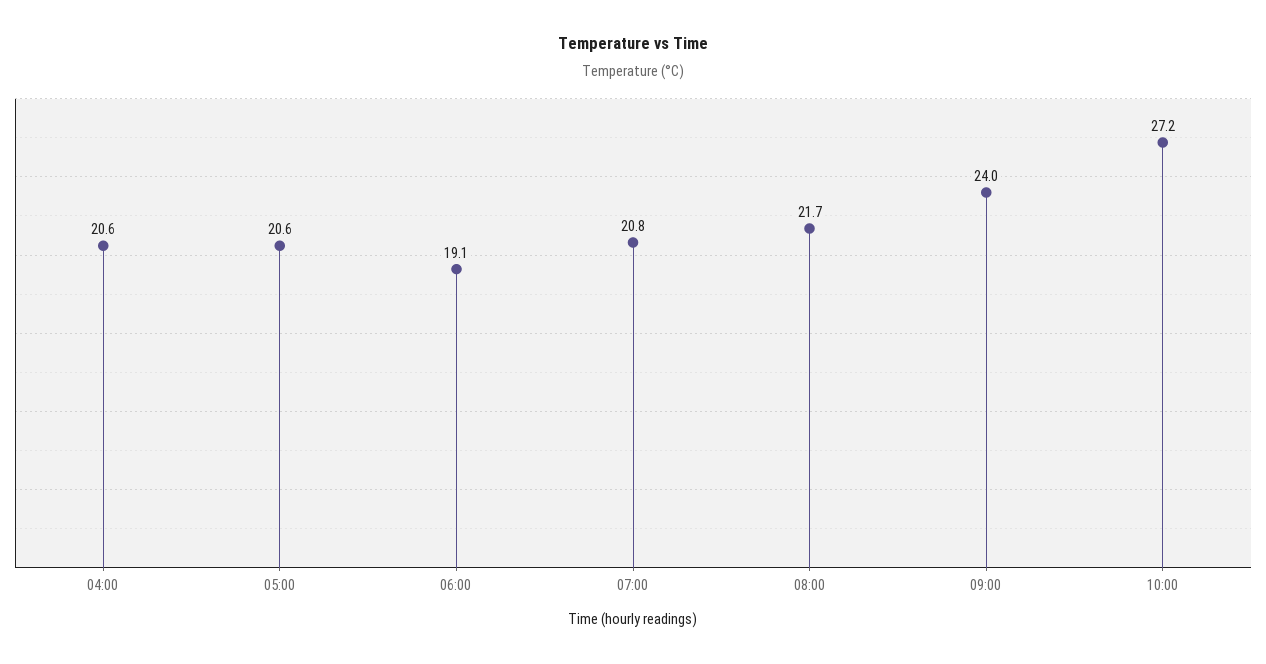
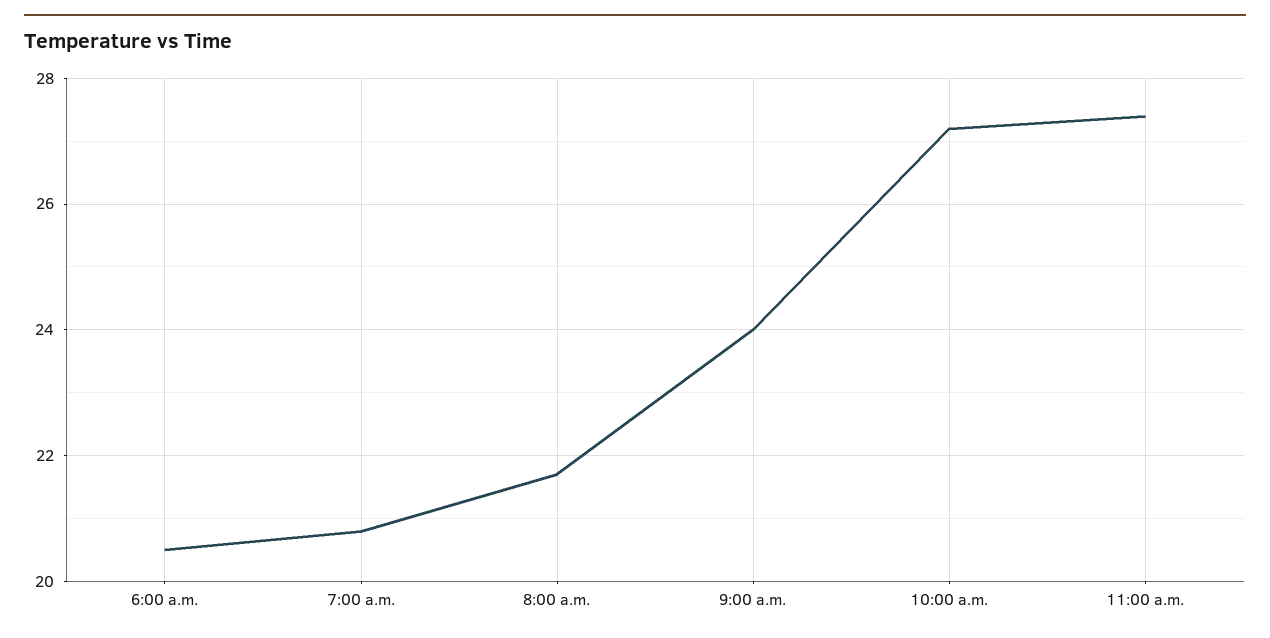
04:00: 20.6 -> none
05:00: 20.6 -> none
06:00: 19.1 -> 20.5
11:00 a.m.: none -> 27.5

